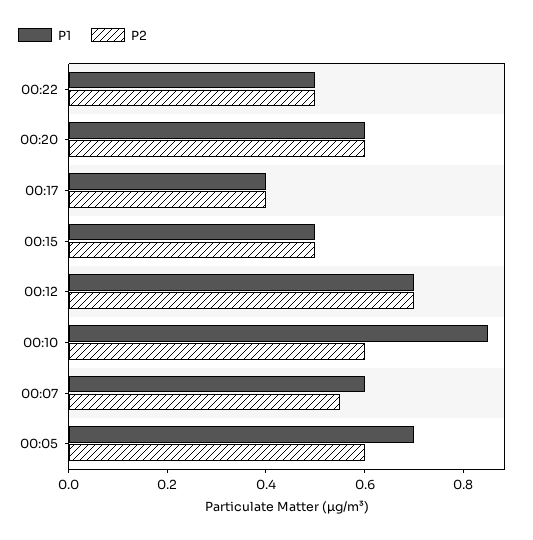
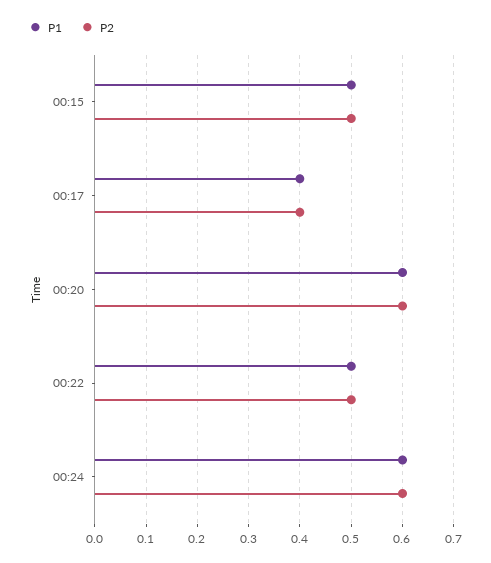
P1, 00:12: 0.7 -> none
P2, 00:12: 0.7 -> none
P1, 00:10: 0.85 -> none
P2, 00:10: 0.6 -> none
P1, 00:07: 0.6 -> none
P2, 00:07: 0.55 -> none
P1, 00:05: 0.7 -> none
P2, 00:05: 0.6 -> none
P1, 00:24: none -> 0.6
P2, 00:24: none -> 0.6

